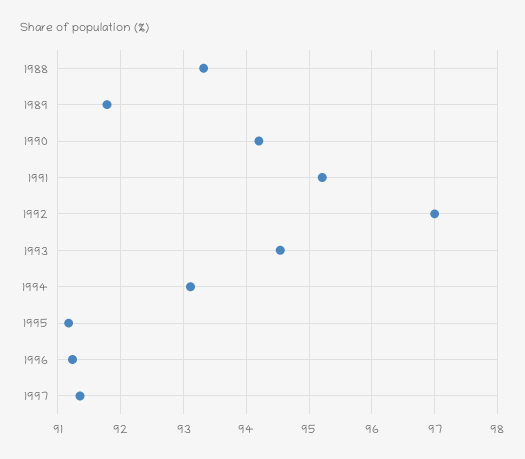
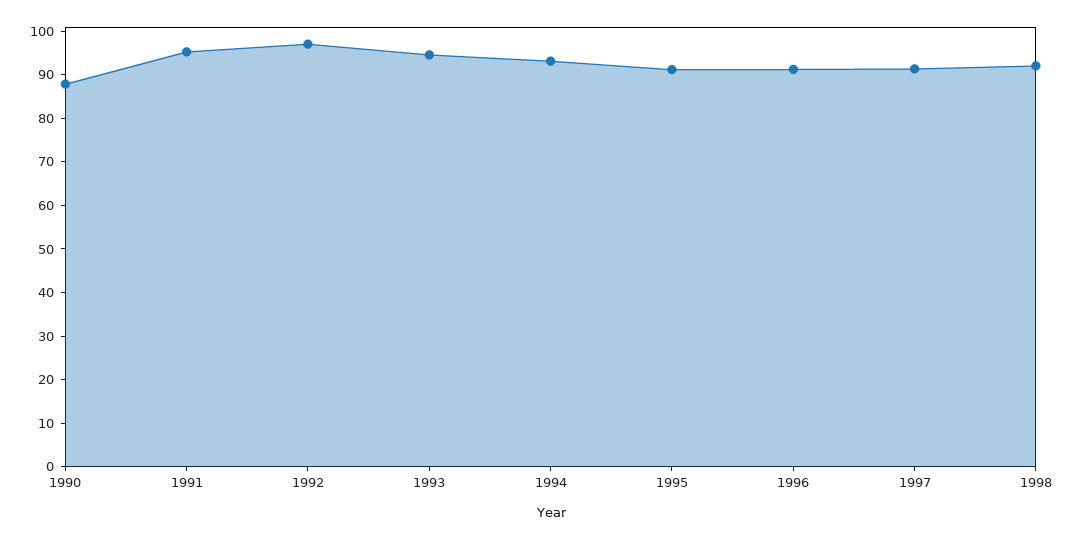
1988: 93.3 -> none
1989: 91.8 -> none
1990: 94.2 -> 88
1998: none -> 92

